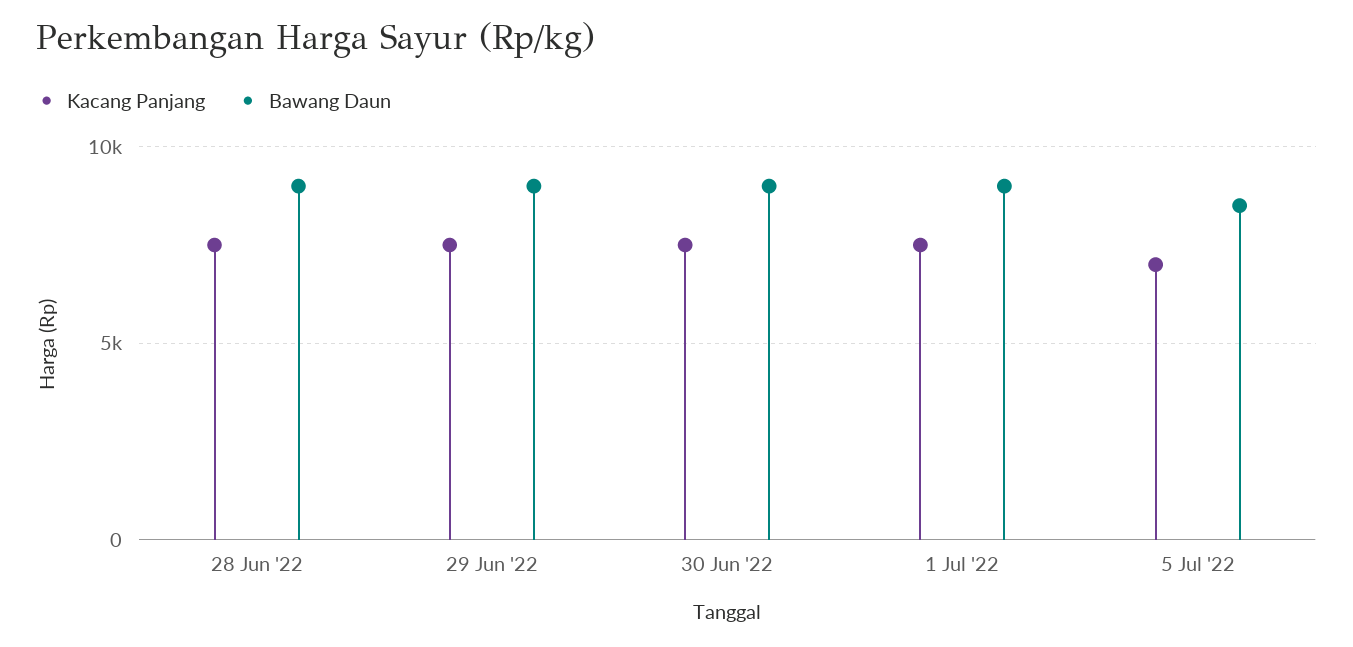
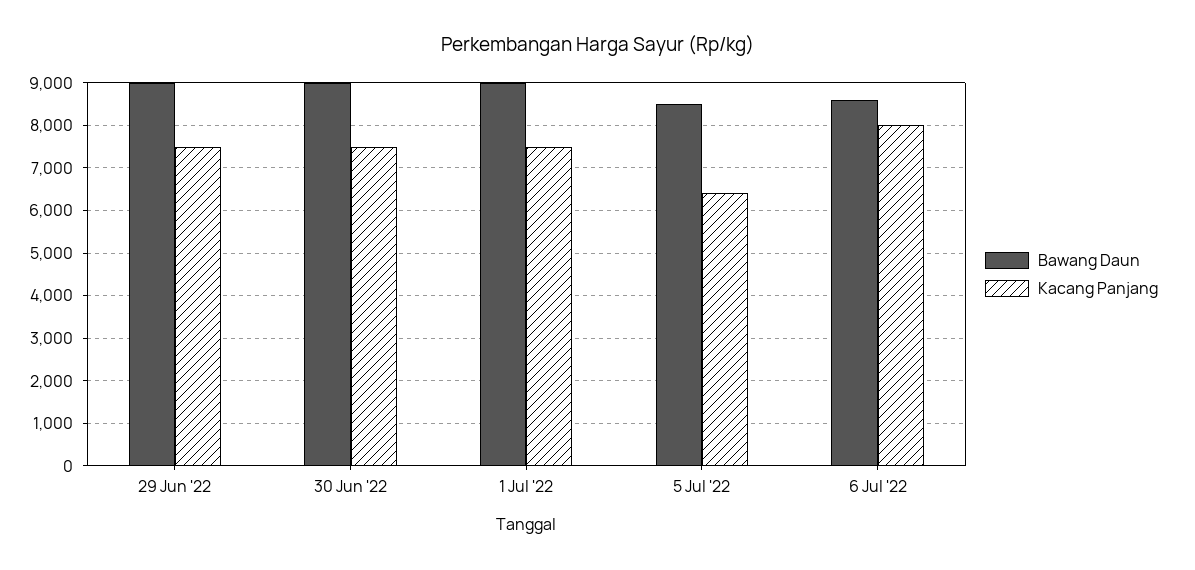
Kacang Panjang, 28 Jun '22: 7500 -> none
Bawang Daun, 28 Jun '22: 9000 -> none
Kacang Panjang, 5 Jul '22: 7000 -> 6400
Bawang Daun, 6 Jul '22: none -> 8600
Kacang Panjang, 6 Jul '22: none -> 8000

